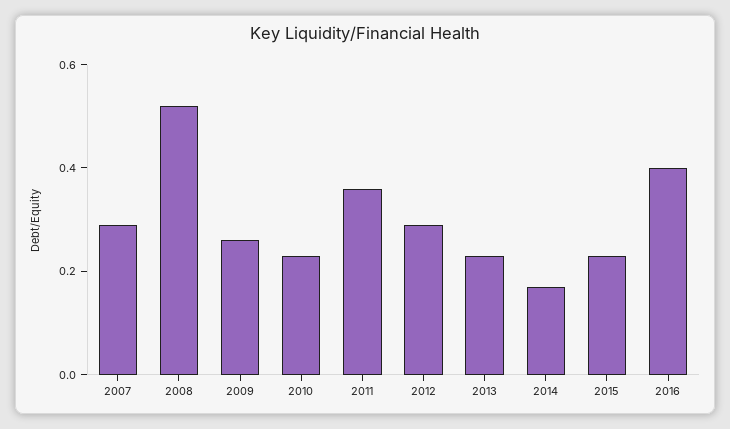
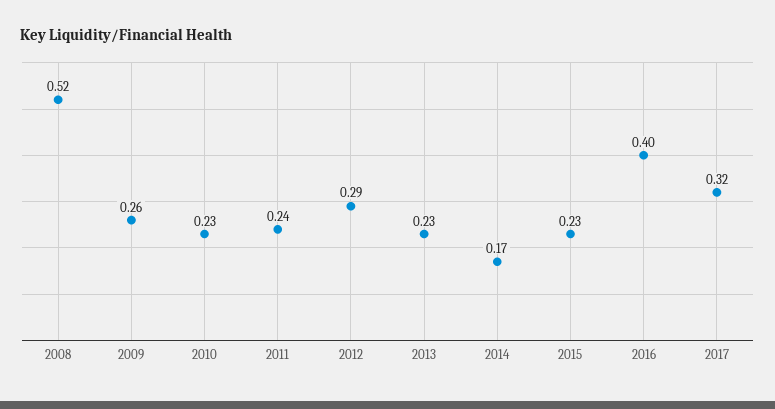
2007: 0.3 -> none
2011: 0.35 -> 0.24
2017: none -> 0.32

